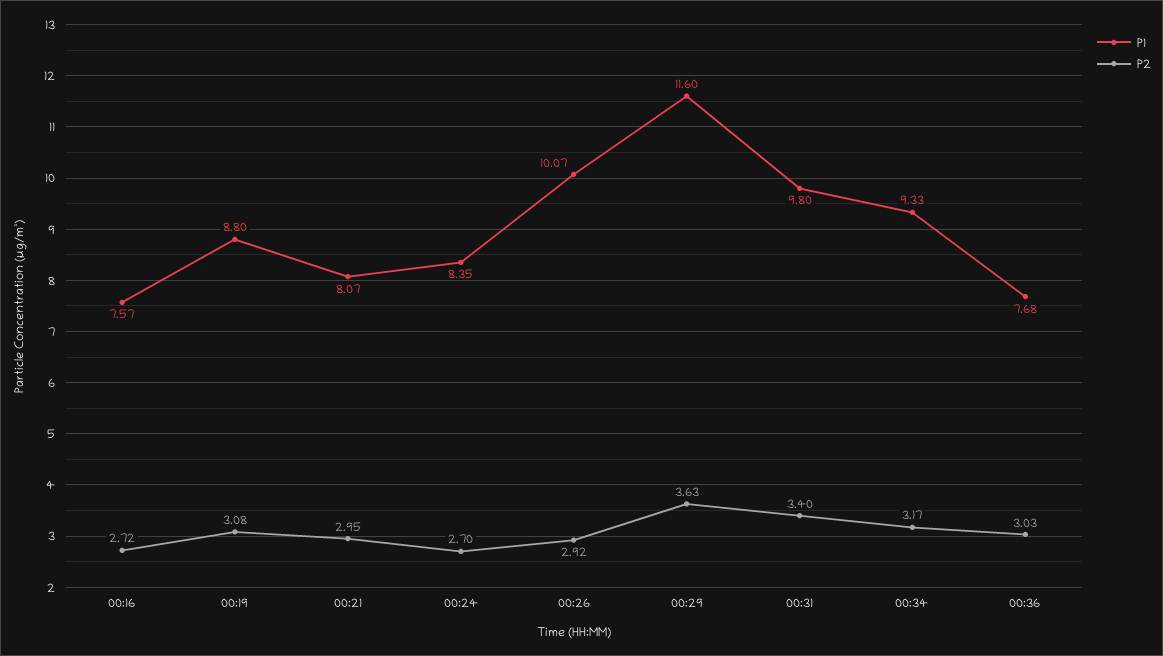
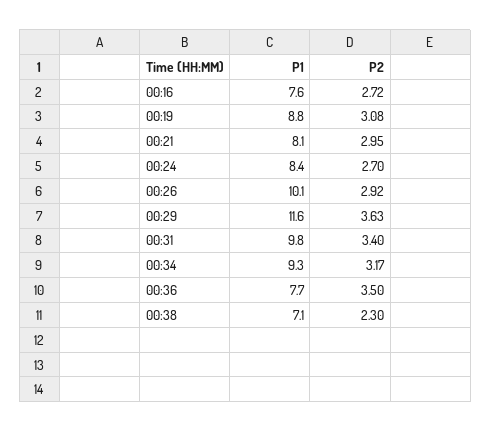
P2, 00:36: 3.03 -> 3.5
P1, 00:38: none -> 7.1
P2, 00:38: none -> 2.3

